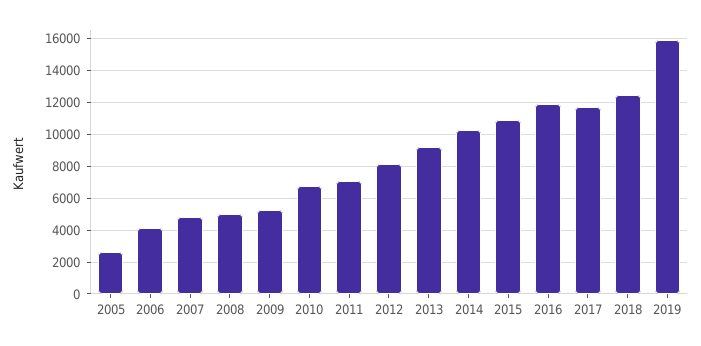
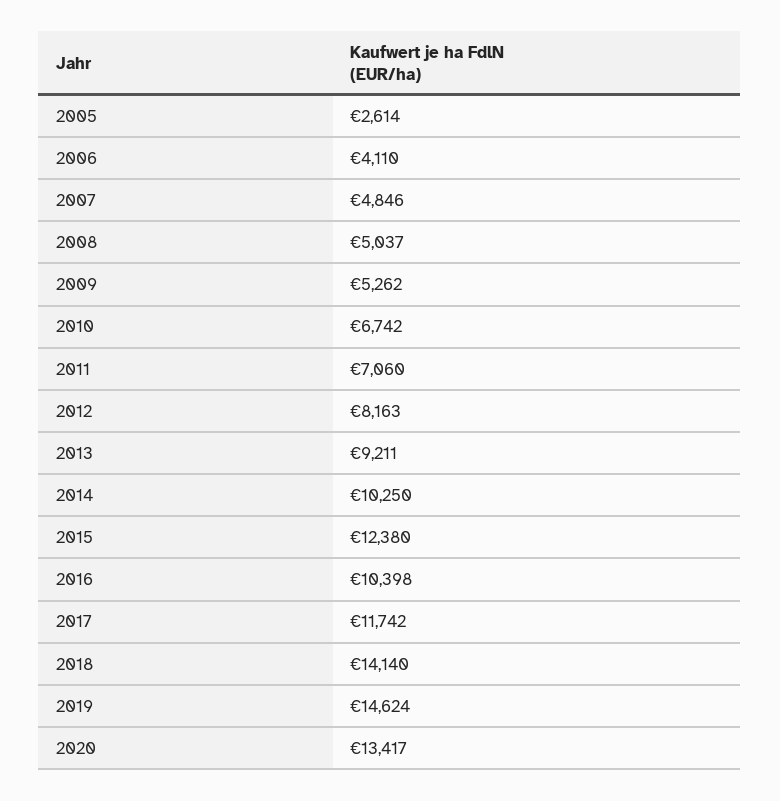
2015: 11000 -> 12380
2016: 12000 -> 10398
2018: 12500 -> 14140
2019: 16000 -> 14624
2020: none -> 13417

